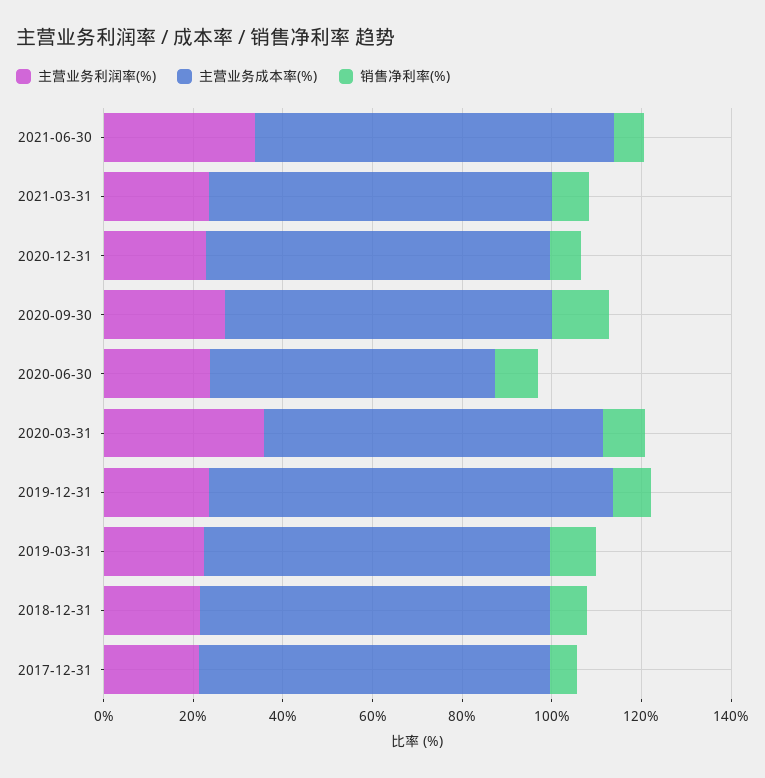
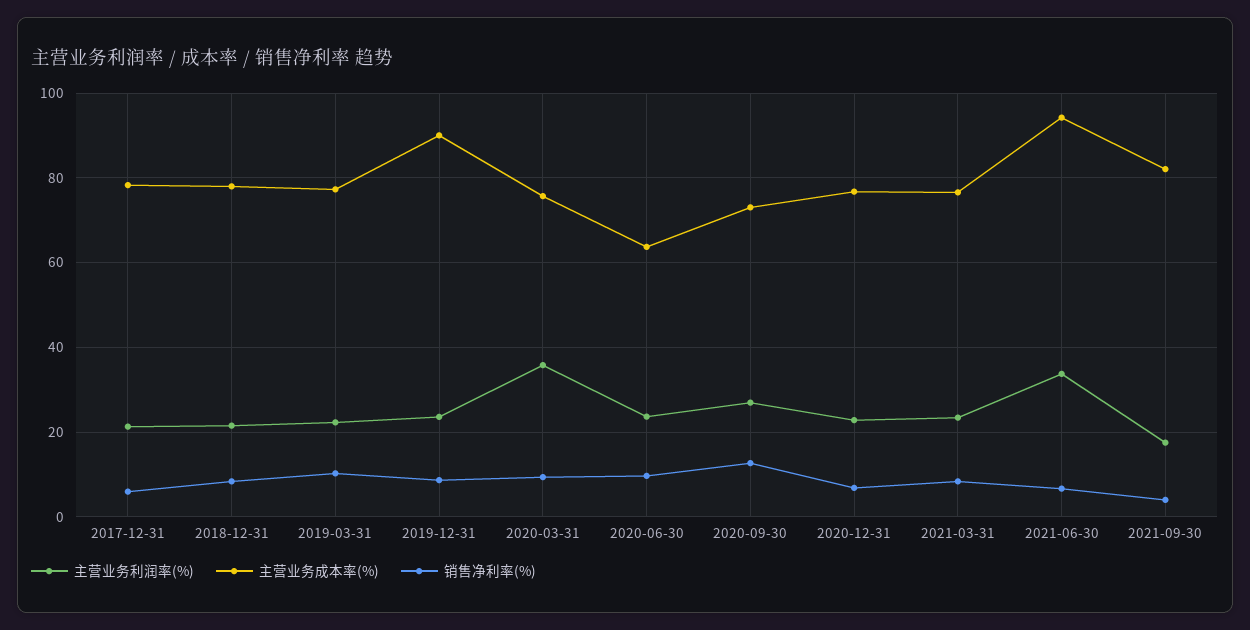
主营业务成本率(%), 2021-06-30: 80 -> 94
主营业务利润率(%), 2021-09-30: none -> 18
主营业务成本率(%), 2021-09-30: none -> 82
销售净利率(%), 2021-09-30: none -> 4

